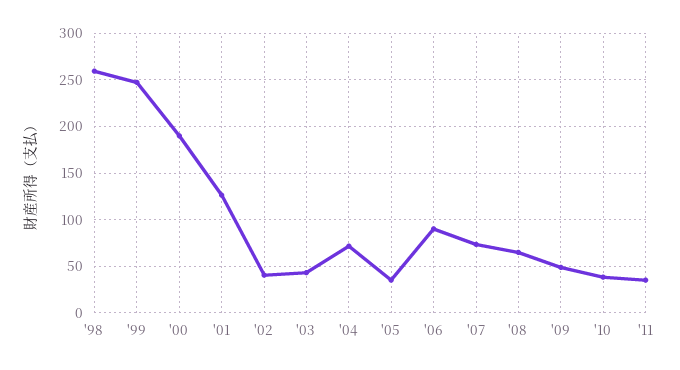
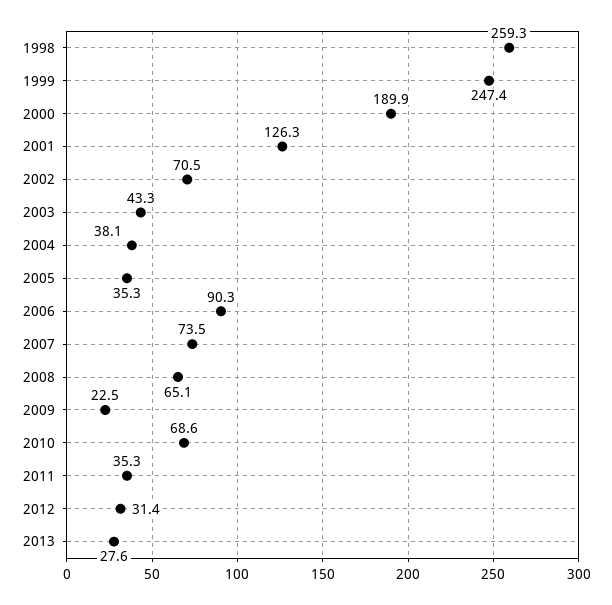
'02: 40 -> 70.5
'04: 70 -> 38.1
'09: 50 -> 22.5
'10: 40 -> 68.6
2012: none -> 31.4
2013: none -> 27.6

